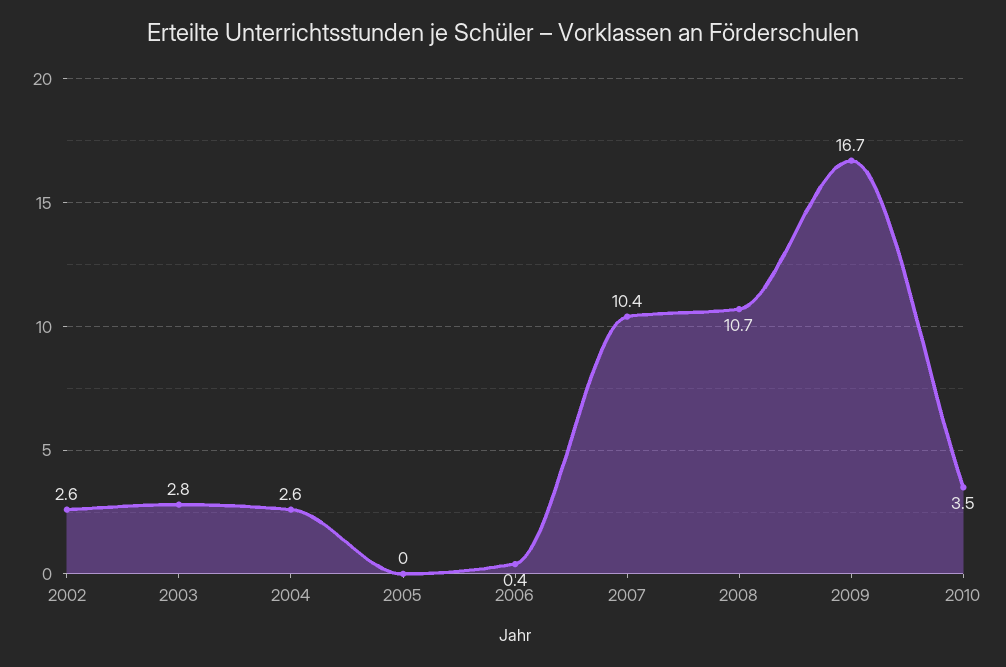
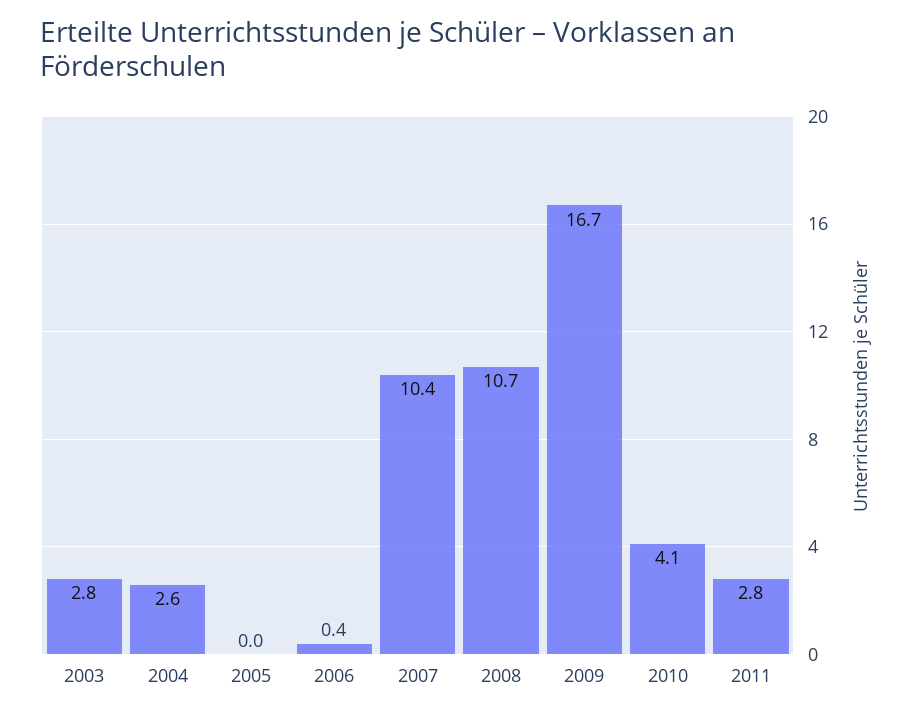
2002: 2.6 -> none
2010: 3.5 -> 4.1
2011: none -> 2.8

